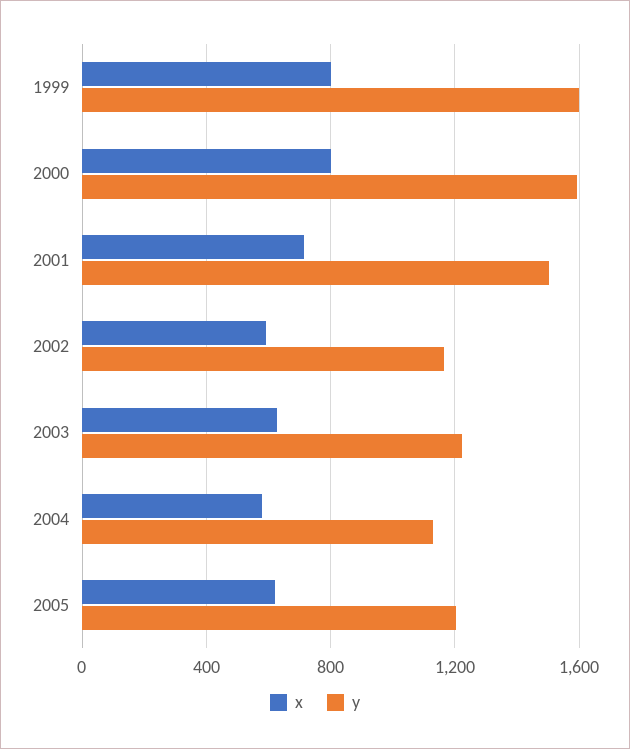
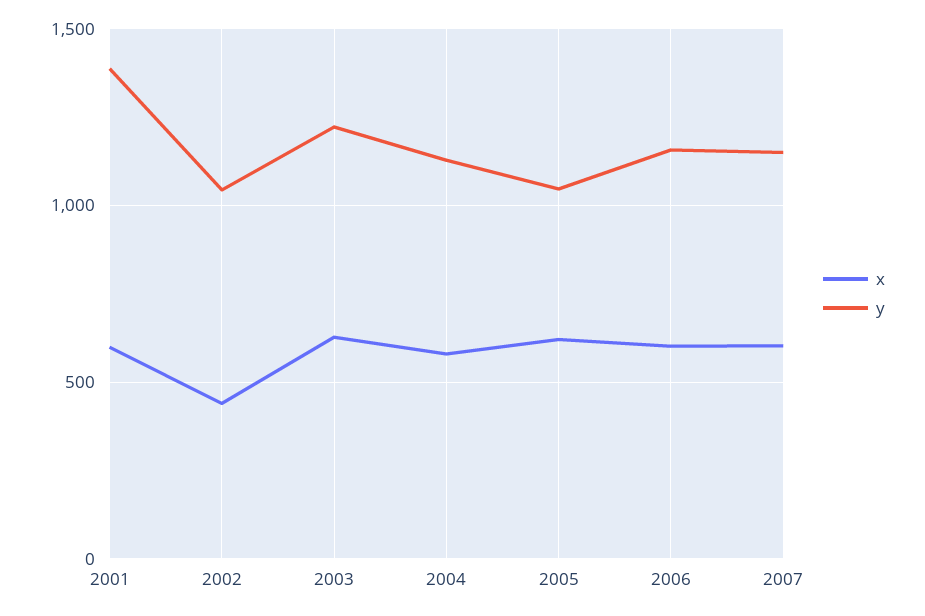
x, 1999: 800 -> none
y, 1999: 1600 -> none
x, 2000: 800 -> none
y, 2000: 1600 -> none
x, 2001: 700 -> 600
y, 2001: 1500 -> 1400
x, 2002: 600 -> 450
y, 2002: 1150 -> 1050
y, 2005: 1200 -> 1050
x, 2006: none -> 600
y, 2006: none -> 1150
x, 2007: none -> 600
y, 2007: none -> 1150

